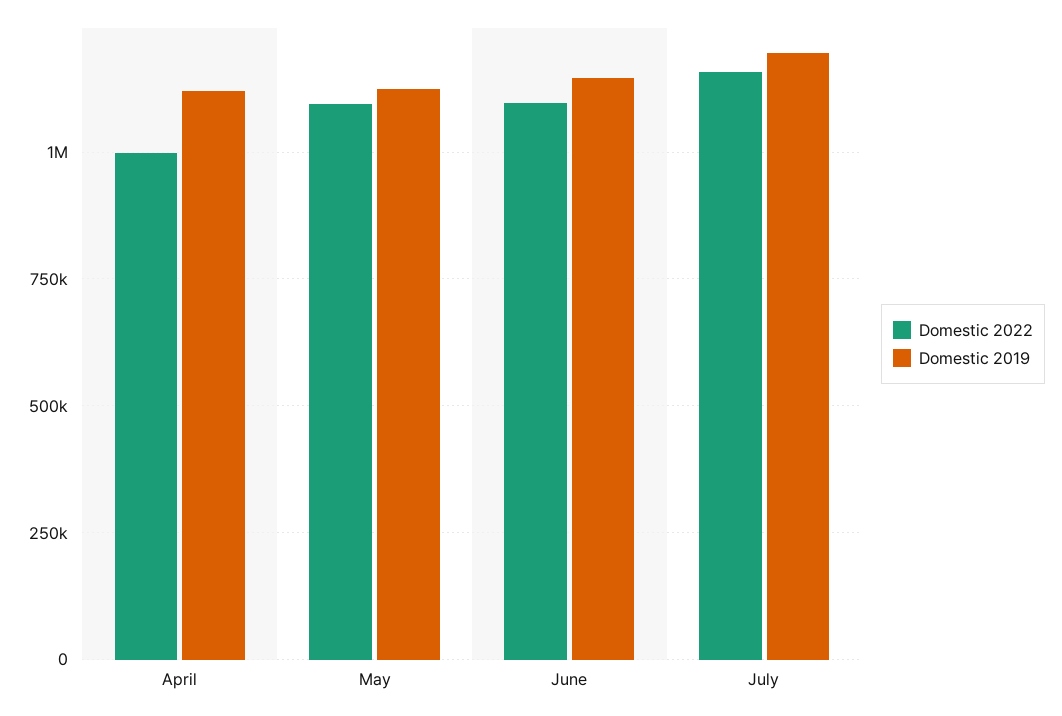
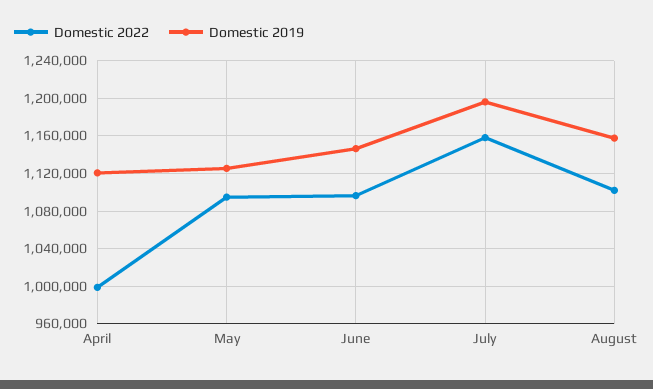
Domestic 2022, August: none -> 1100000
Domestic 2019, August: none -> 1160000

